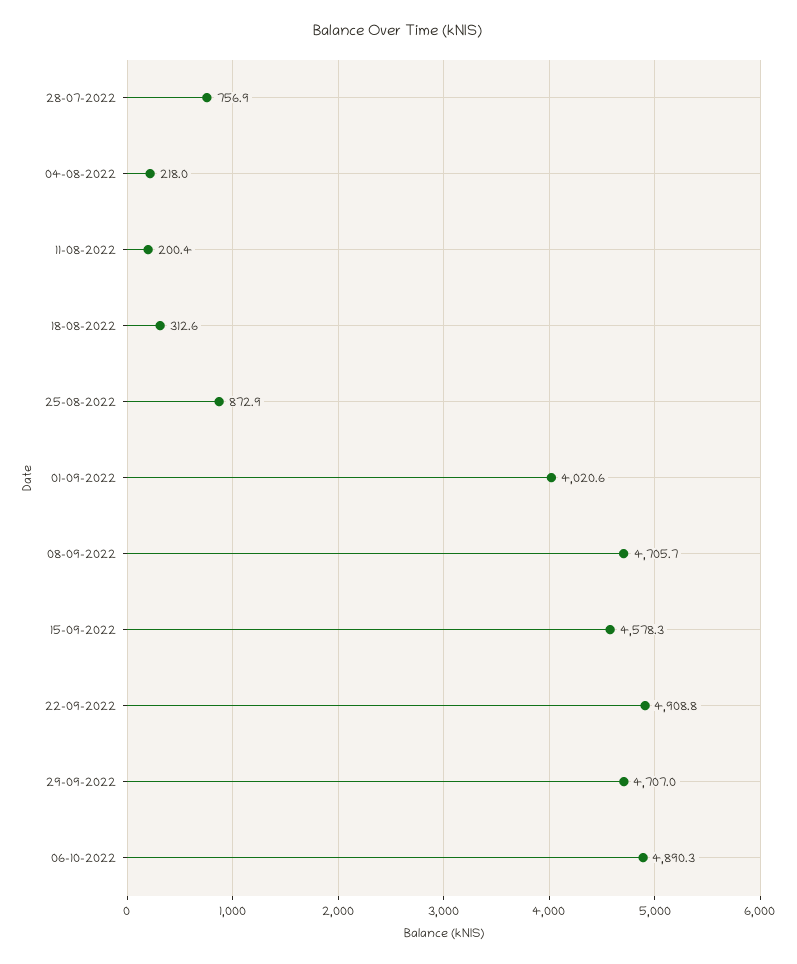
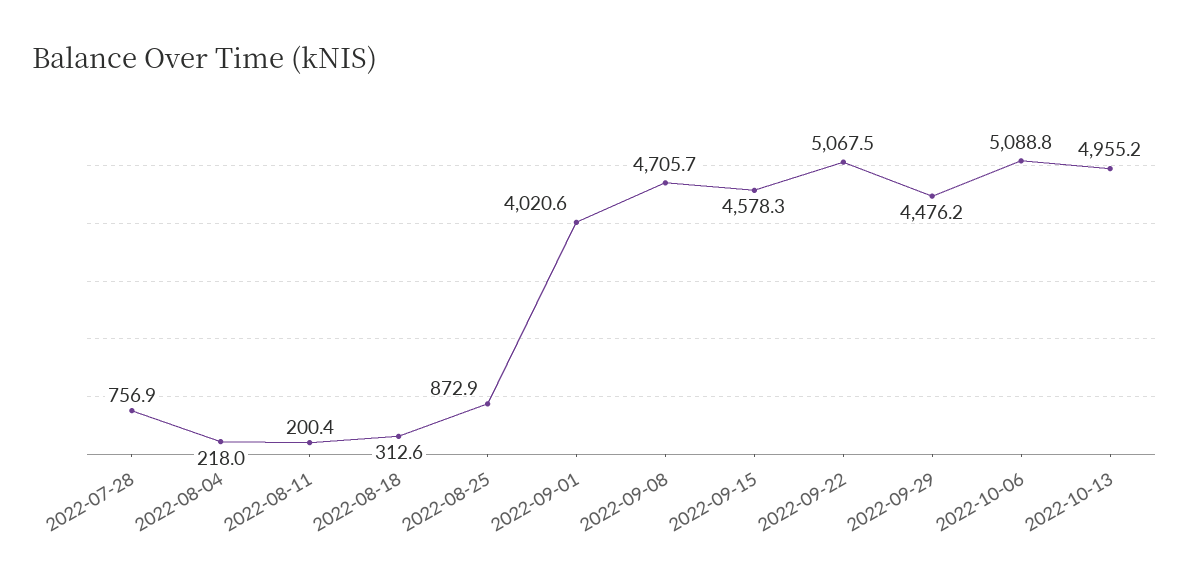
22-09-2022: 4908.8 -> 5067.5
29-09-2022: 4707 -> 4476.2
06-10-2022: 4890.3 -> 5088.8
2022-10-13: none -> 4955.2

